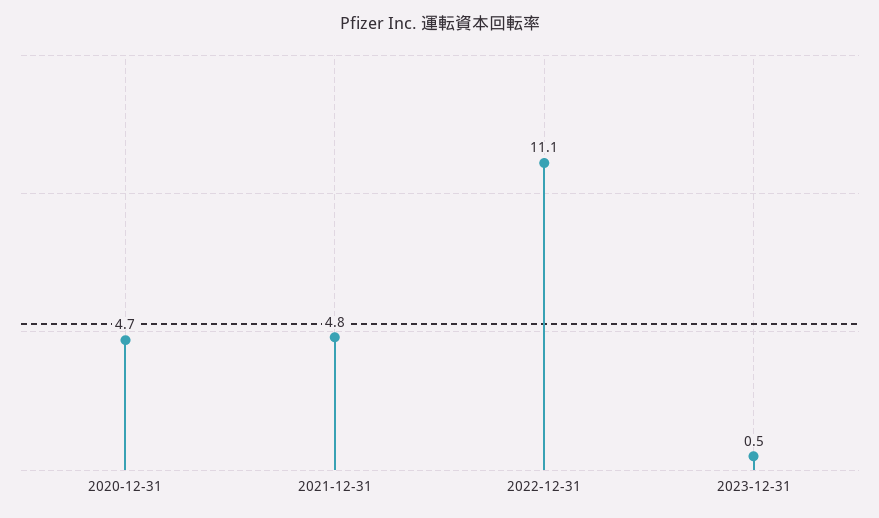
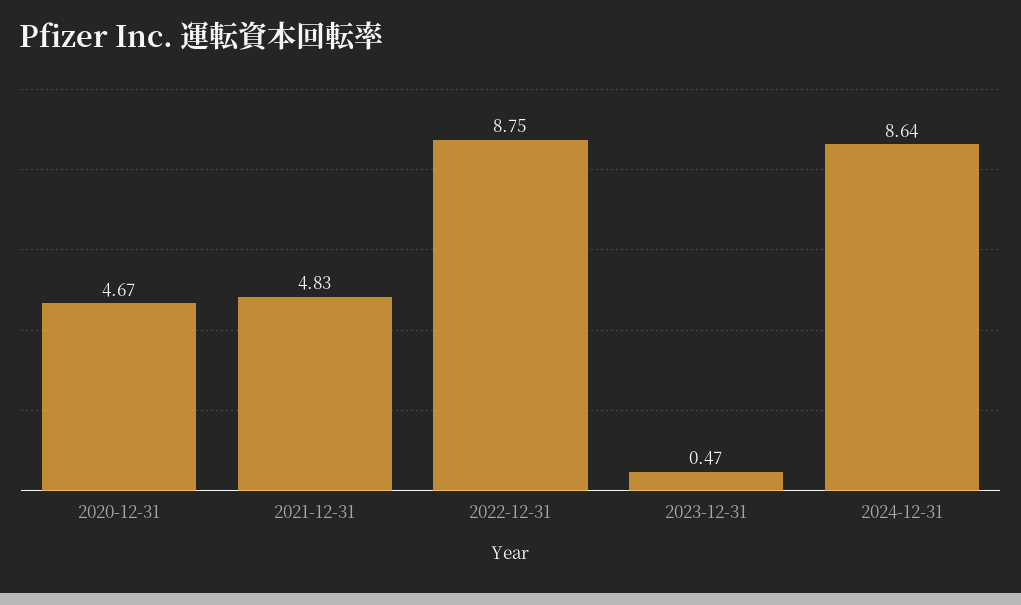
2022-12-31: 11.1 -> 8.75
2024-12-31: none -> 8.64

